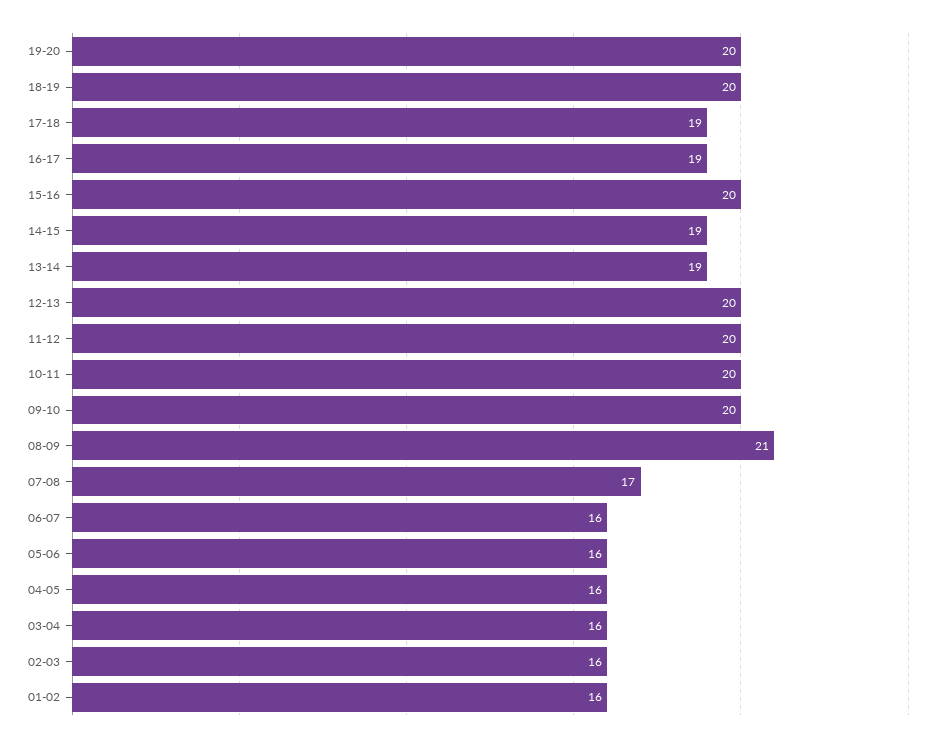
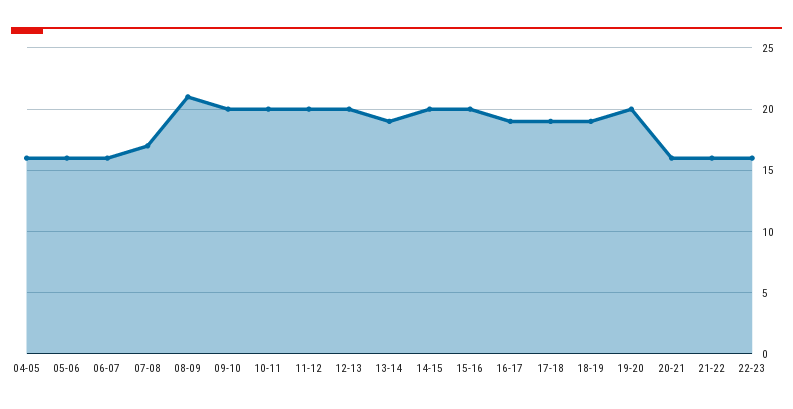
18-19: 20 -> 19
14-15: 19 -> 20
03-04: 16 -> none
02-03: 16 -> none
01-02: 16 -> none
20-21: none -> 16
21-22: none -> 16
22-23: none -> 16

